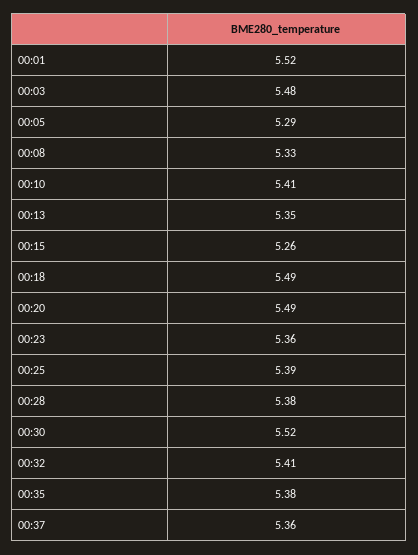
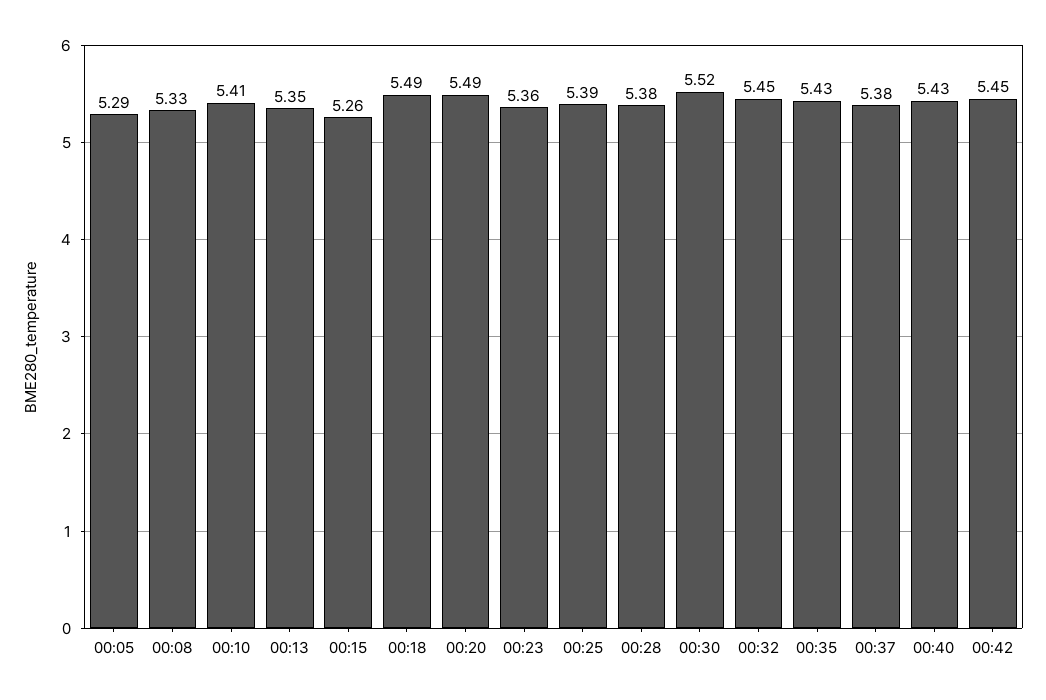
00:01: 5.52 -> none
00:03: 5.48 -> none
00:32: 5.41 -> 5.45
00:35: 5.38 -> 5.43
00:37: 5.36 -> 5.38
00:40: none -> 5.43
00:42: none -> 5.45

